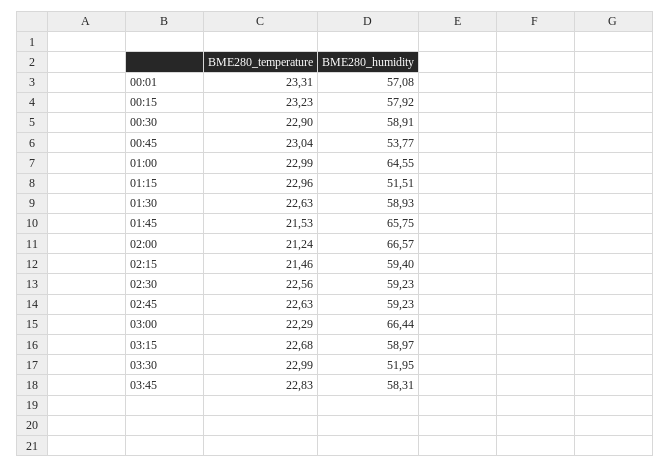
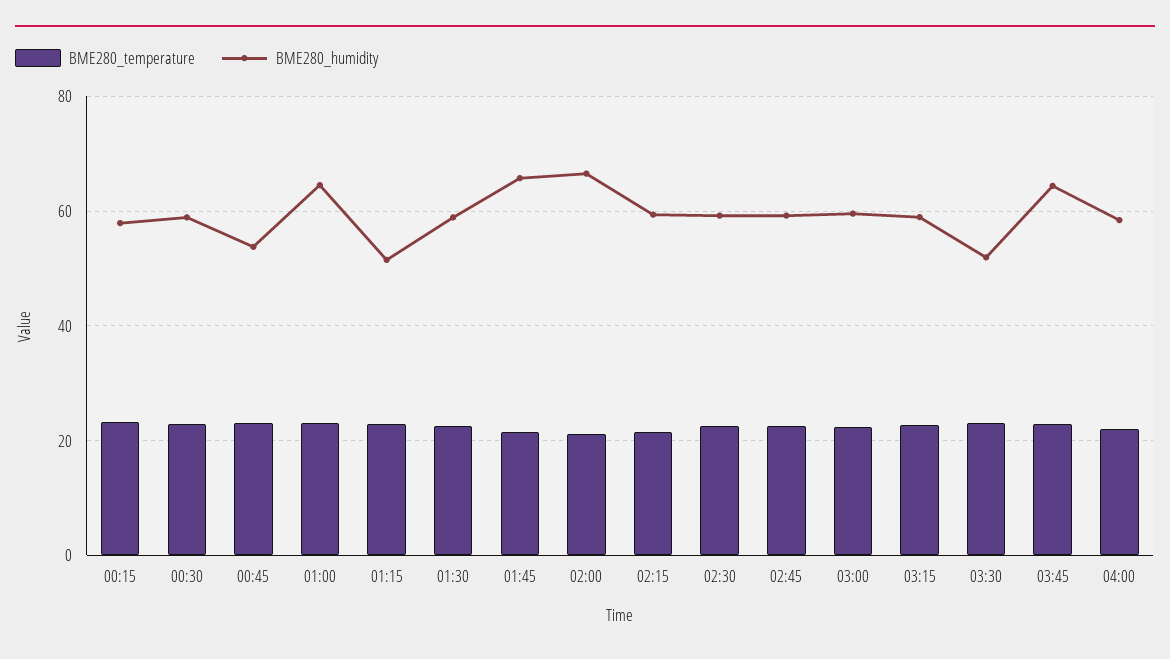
BME280_temperature, 00:01: 23.31 -> none
BME280_humidity, 00:01: 57.08 -> none
BME280_humidity, 03:00: 66.44 -> 60
BME280_humidity, 03:45: 58.31 -> 64
BME280_temperature, 04:00: none -> 22
BME280_humidity, 04:00: none -> 58

